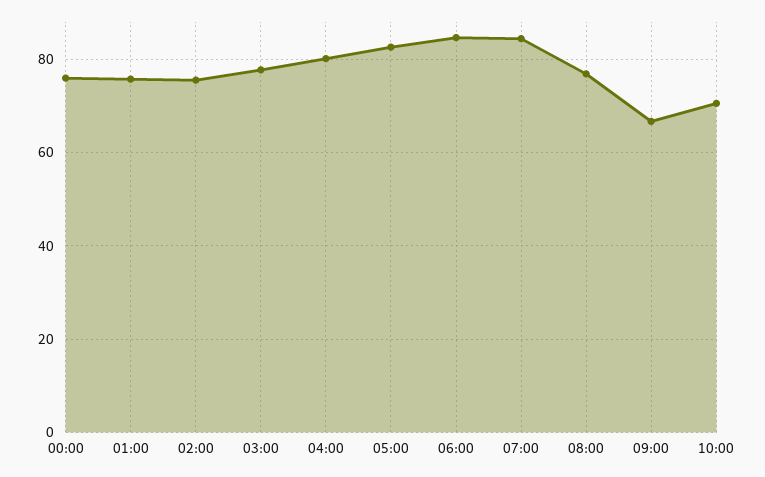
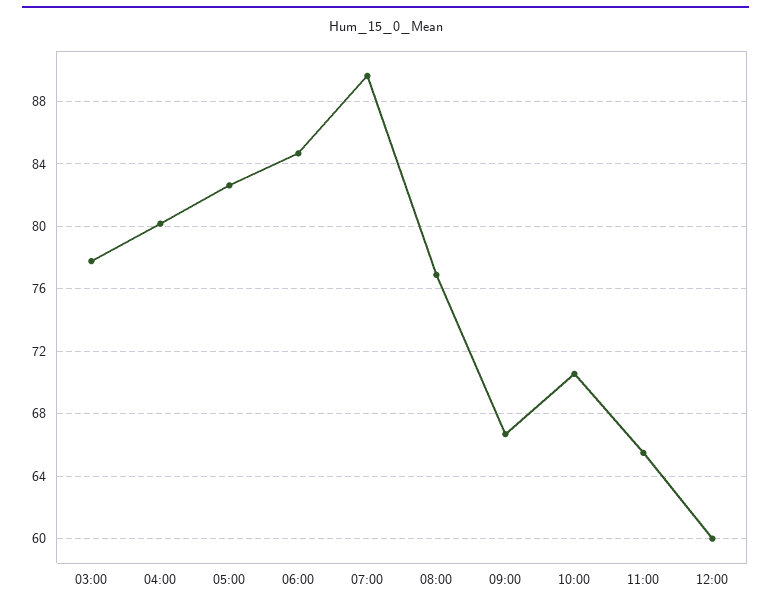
00:00: 76 -> none
01:00: 76 -> none
02:00: 76 -> none
07:00: 84 -> 89.5
11:00: none -> 65.5
12:00: none -> 60

